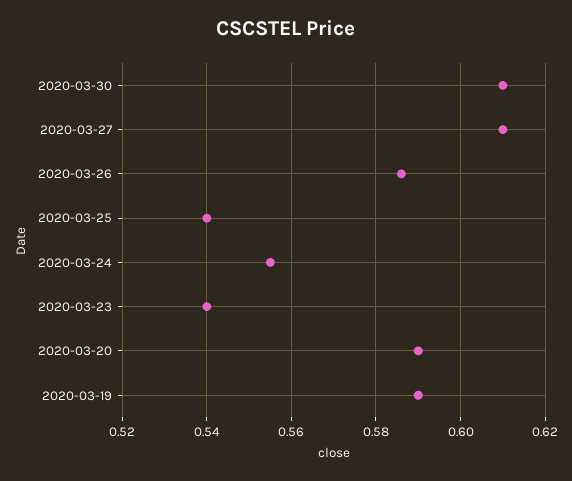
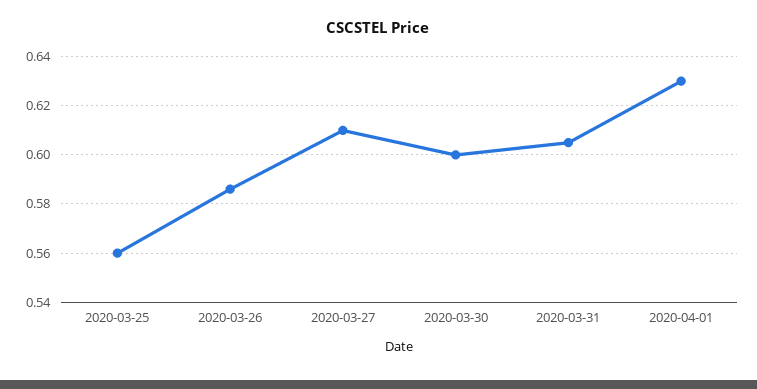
2020-03-30: 0.61 -> 0.6
2020-03-25: 0.54 -> 0.56
2020-03-24: 0.555 -> none
2020-03-23: 0.54 -> none
2020-03-20: 0.59 -> none
2020-03-19: 0.59 -> none
2020-03-31: none -> 0.605
2020-04-01: none -> 0.63

